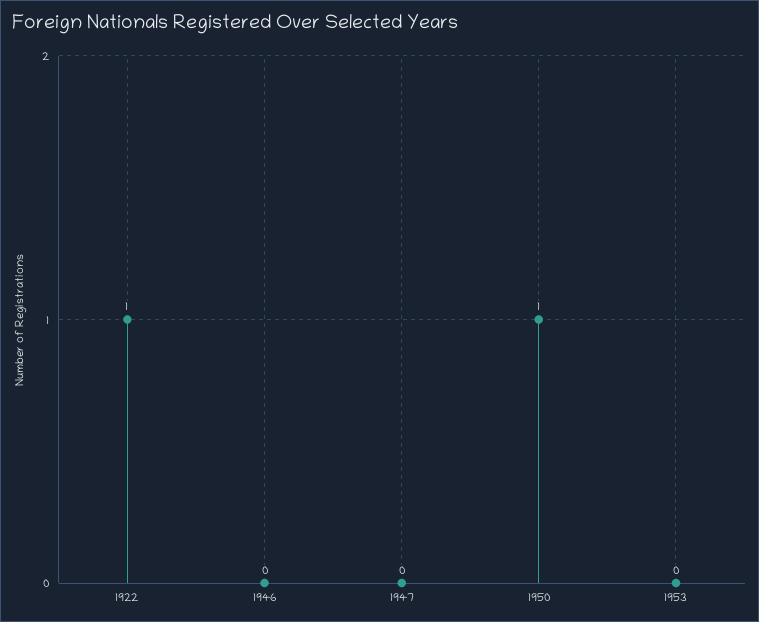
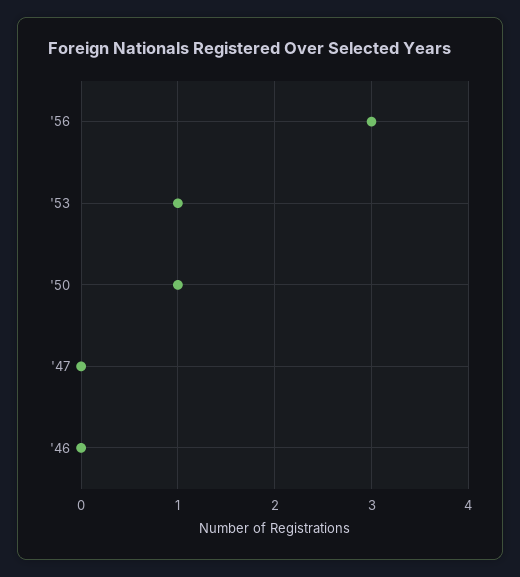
1922: 1 -> none
1953: 0 -> 1
'56: none -> 3

